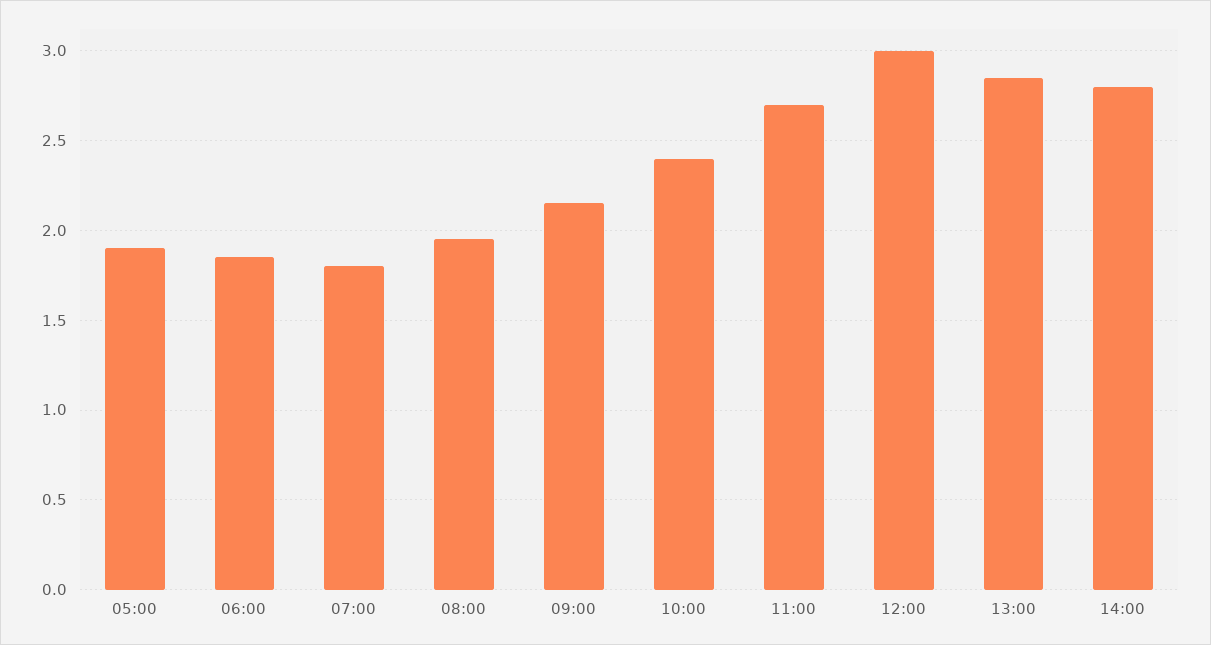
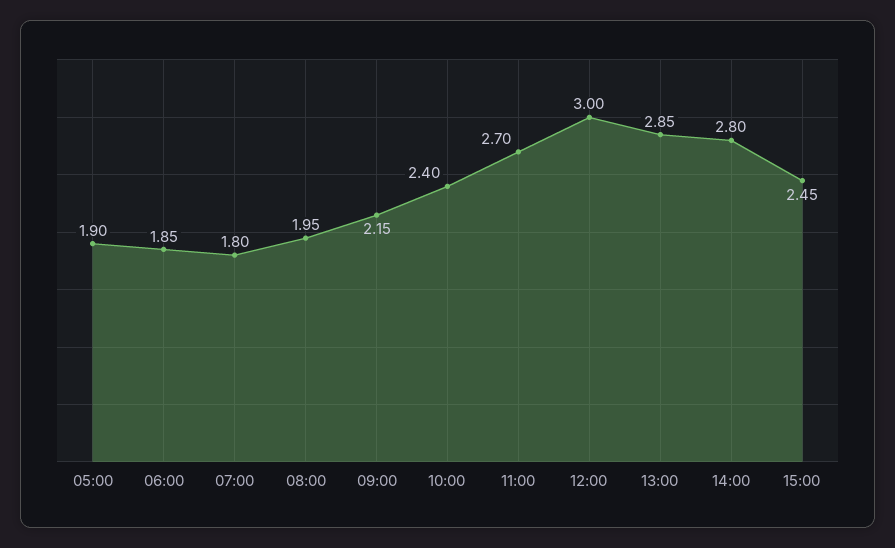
15:00: none -> 2.45

